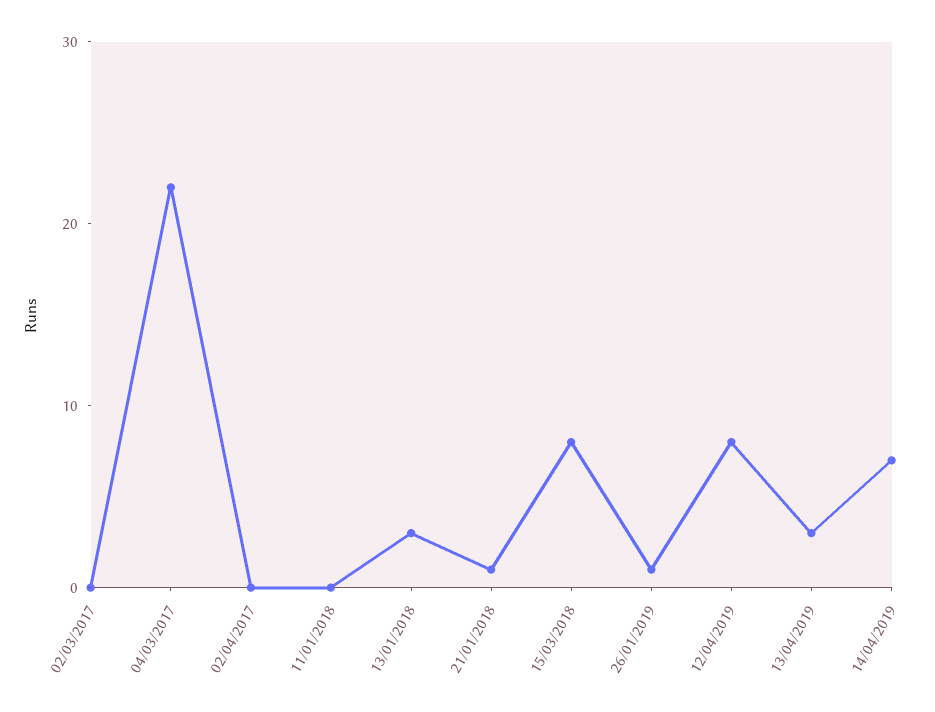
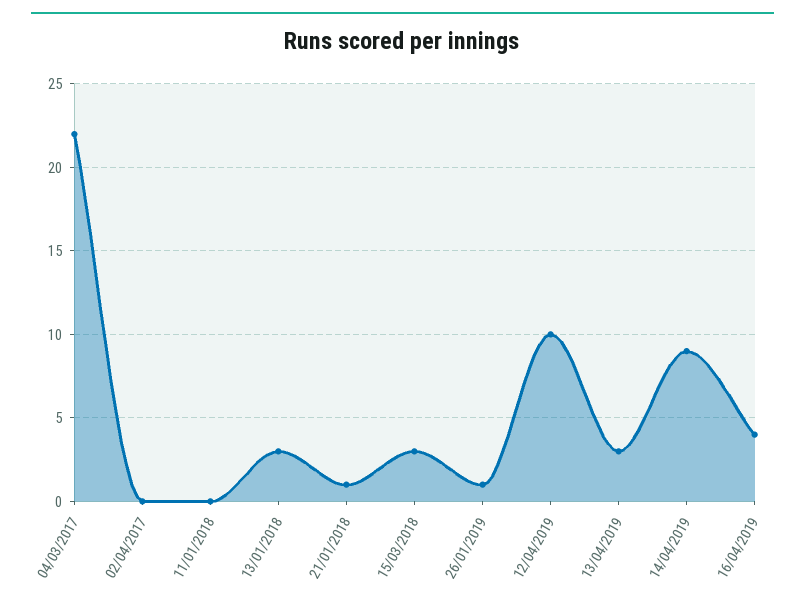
02/03/2017: 0 -> none
15/03/2018: 8 -> 3
12/04/2019: 8 -> 10
14/04/2019: 7 -> 9
16/04/2019: none -> 4

